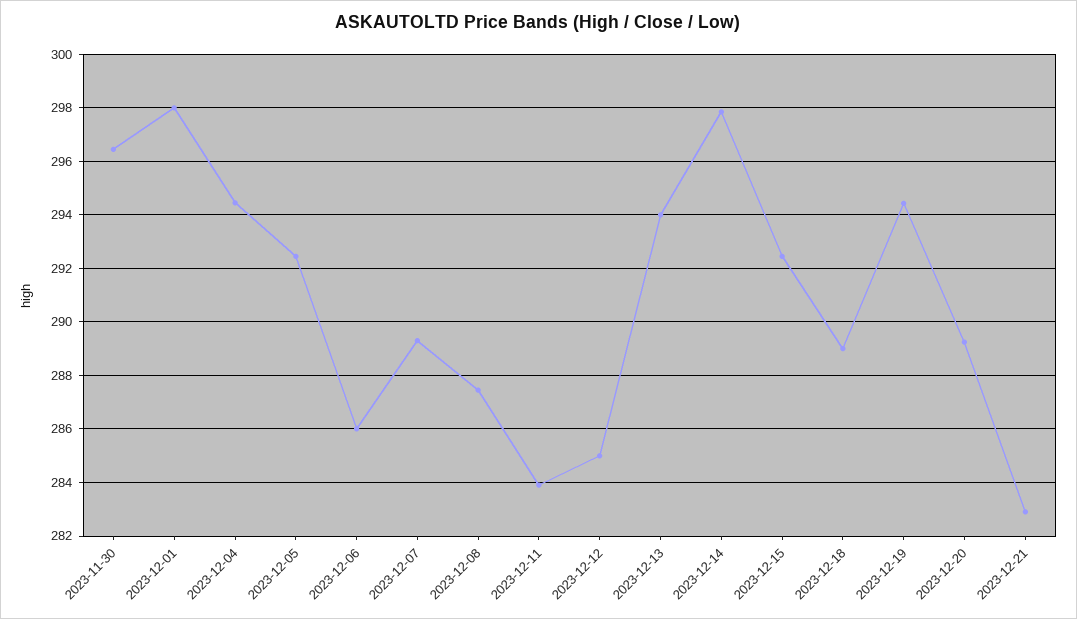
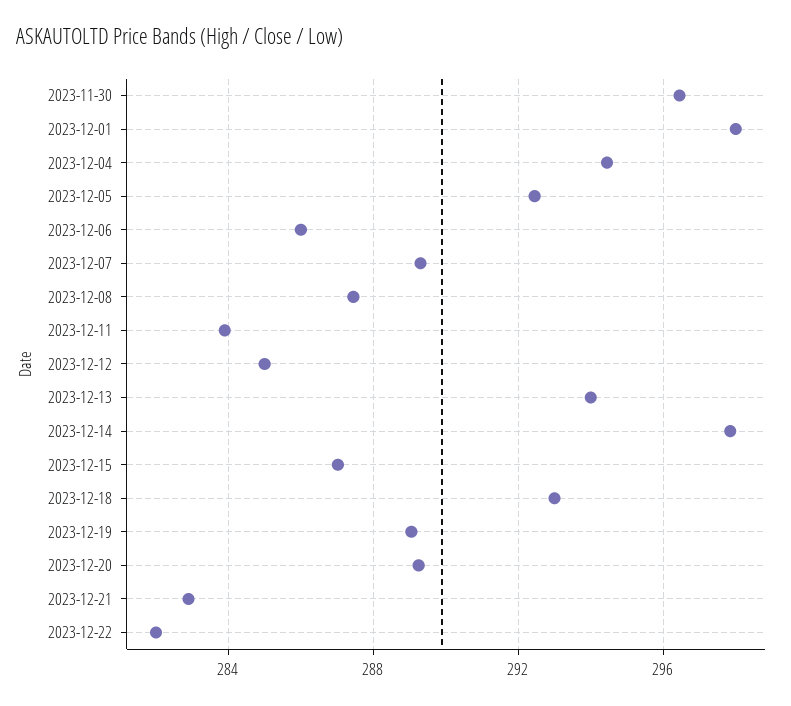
2023-12-15: 292.5 -> 287
2023-12-18: 289 -> 293
2023-12-19: 294.5 -> 289
2023-12-22: none -> 282

